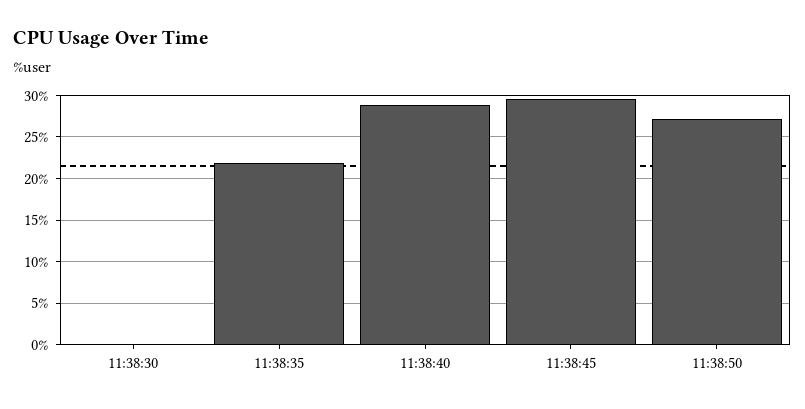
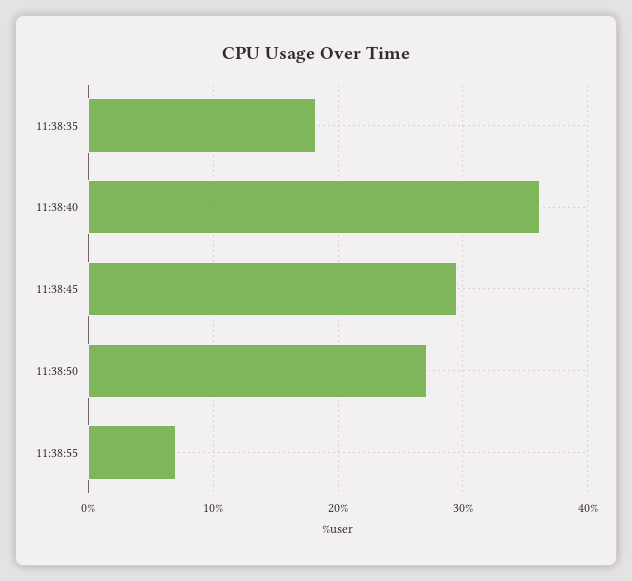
11:38:30: 0 -> none
11:38:35: 22 -> 18
11:38:40: 29 -> 36
11:38:55: none -> 7

